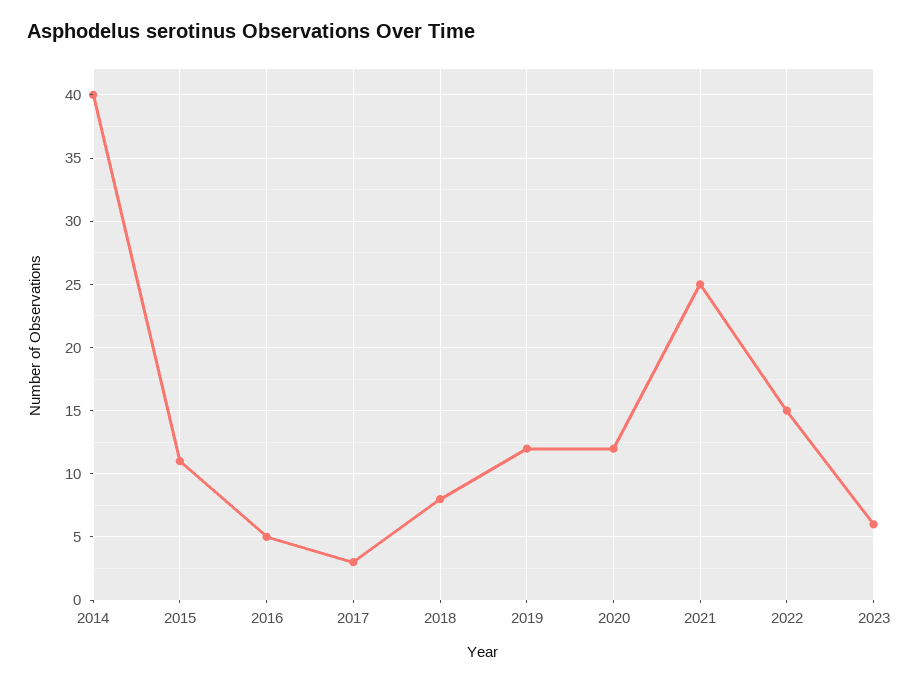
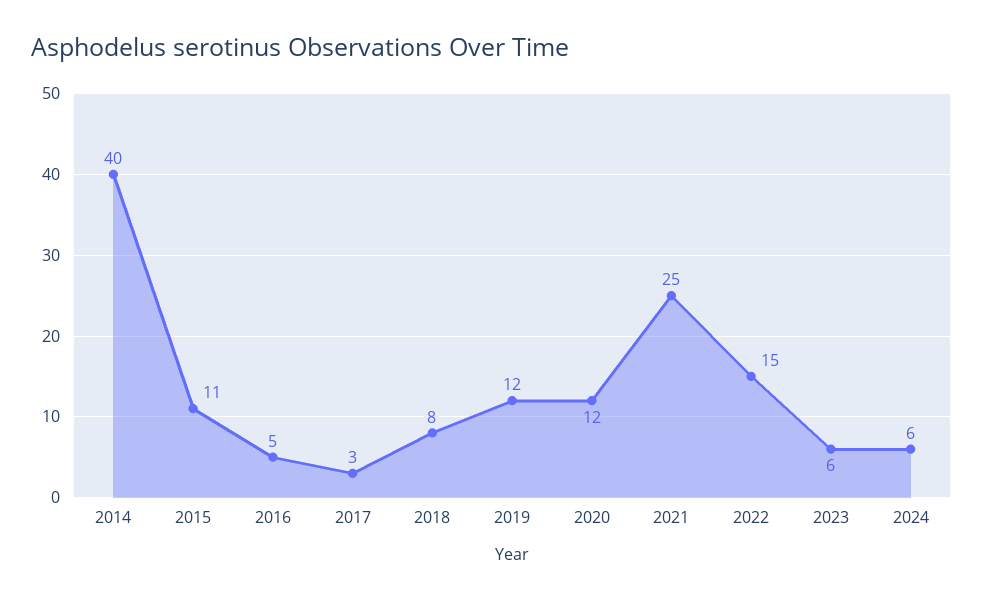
2024: none -> 6

